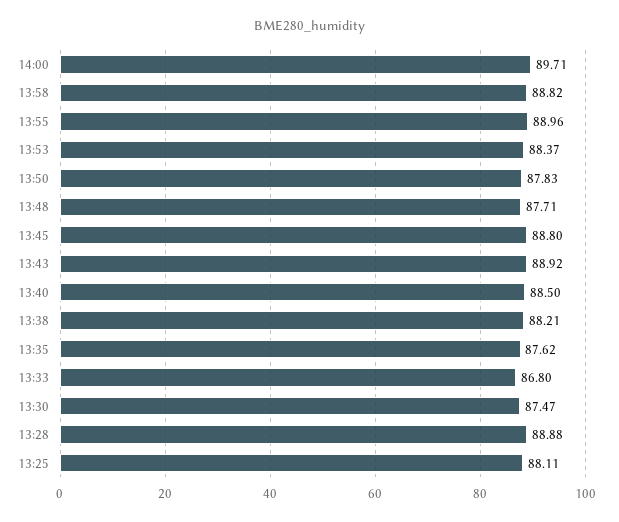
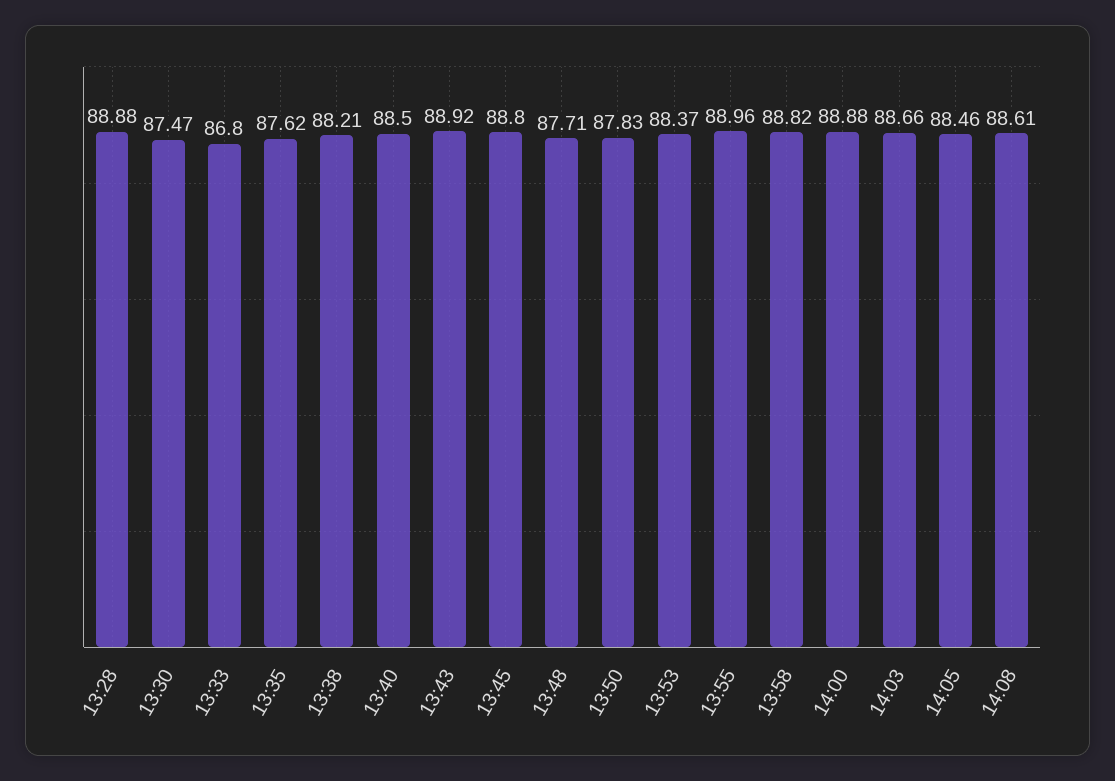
14:00: 89.71 -> 88.88
13:25: 88.11 -> none
14:03: none -> 88.66
14:05: none -> 88.46
14:08: none -> 88.61

